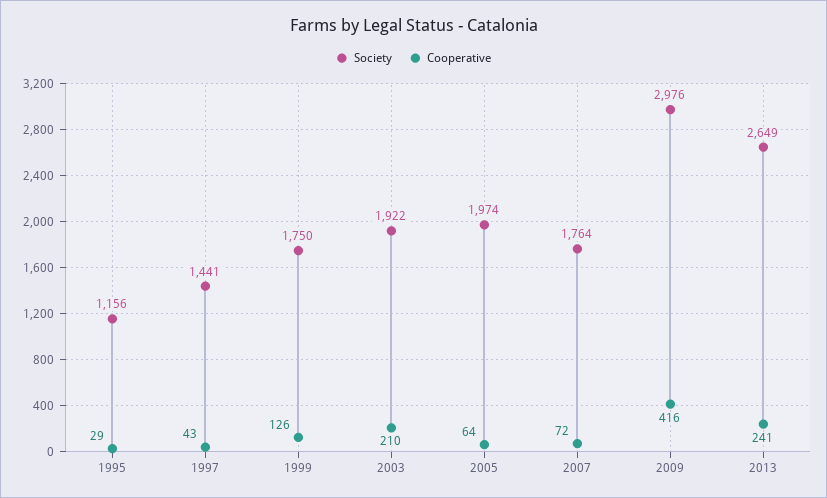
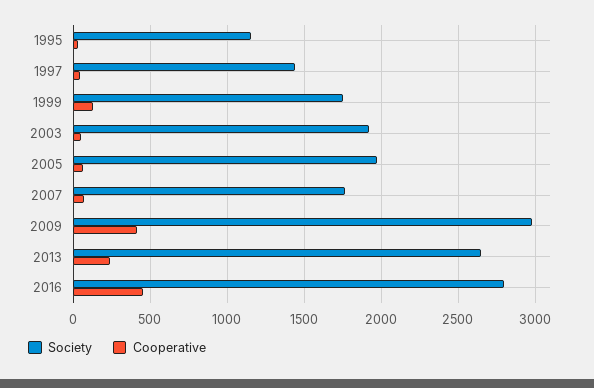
Cooperative, 2003: 210 -> 50
Society, 2016: none -> 2800
Cooperative, 2016: none -> 450

